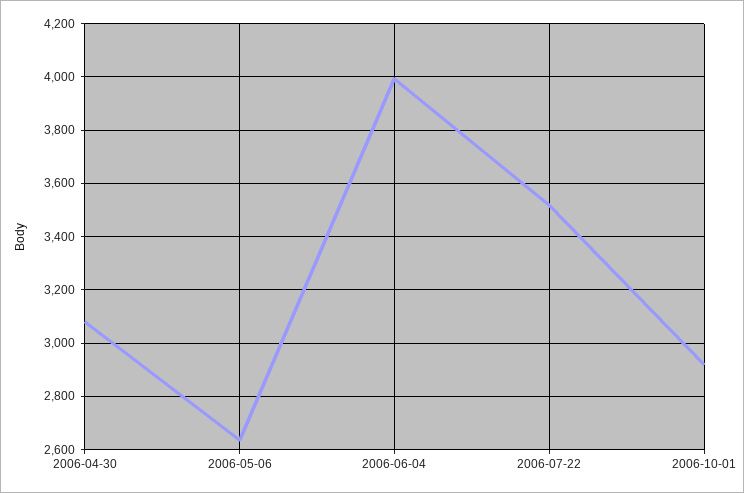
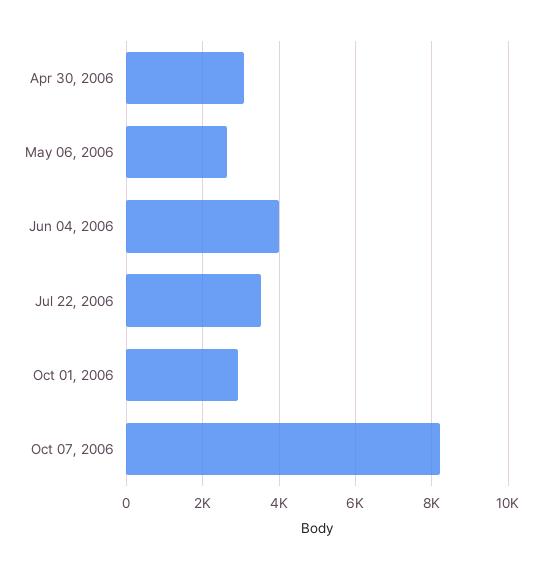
Oct 07, 2006: none -> 8200

